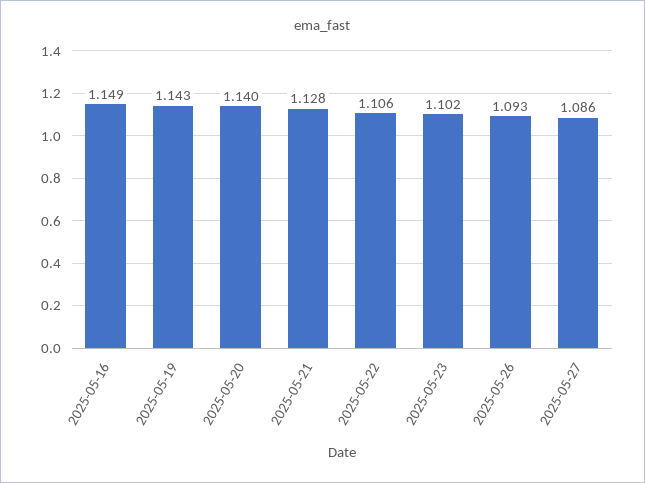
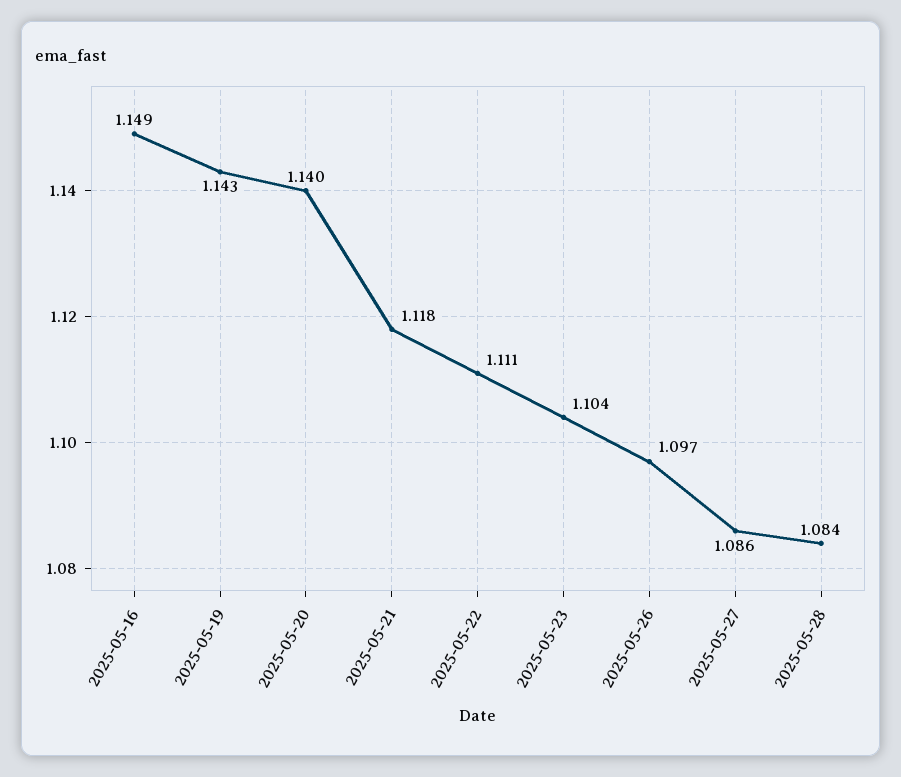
2025-05-21: 1.128 -> 1.118
2025-05-22: 1.106 -> 1.111
2025-05-23: 1.102 -> 1.104
2025-05-26: 1.093 -> 1.097
2025-05-28: none -> 1.084

